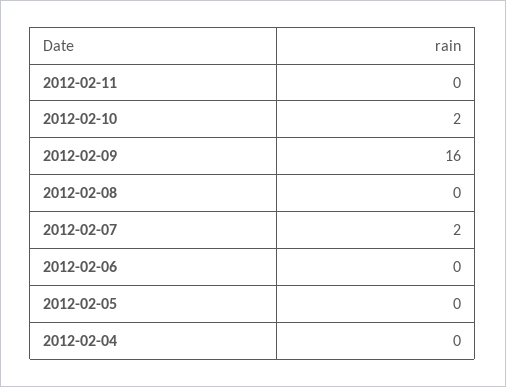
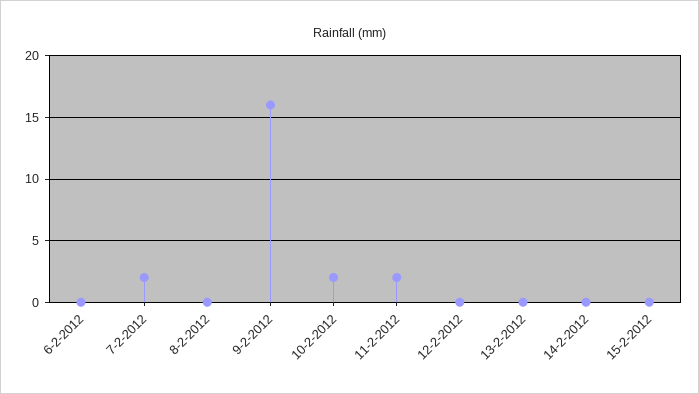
2012-02-11: 0 -> 2
2012-02-05: 0 -> none
2012-02-04: 0 -> none
12-2-2012: none -> 0
13-2-2012: none -> 0
14-2-2012: none -> 0
15-2-2012: none -> 0

